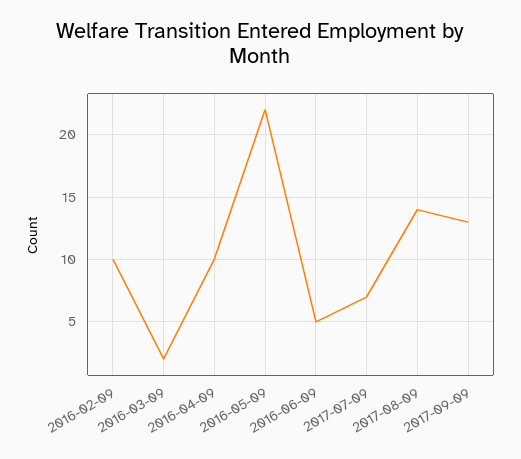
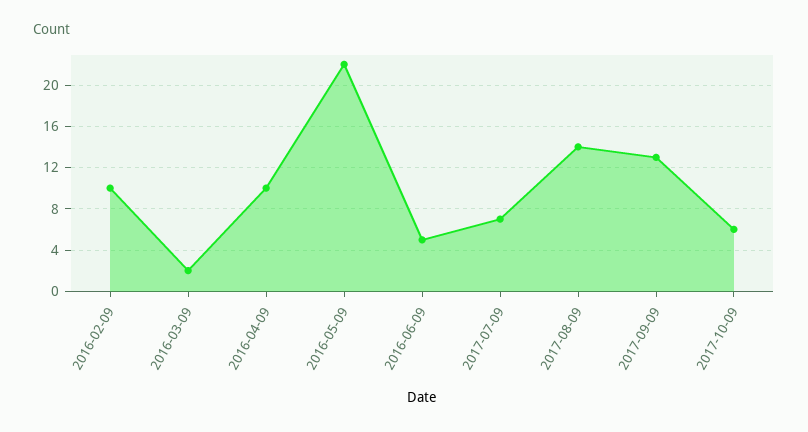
2017-10-09: none -> 6

